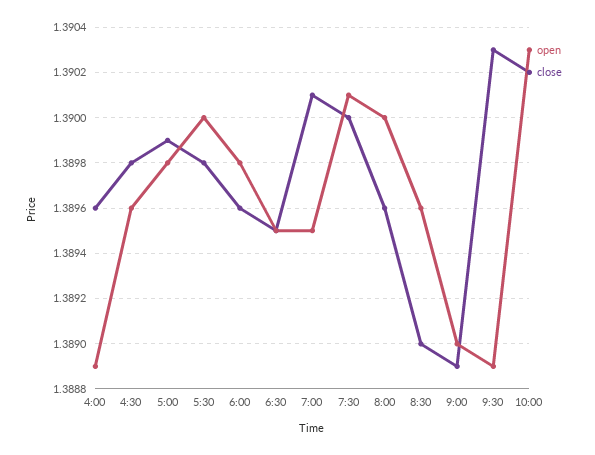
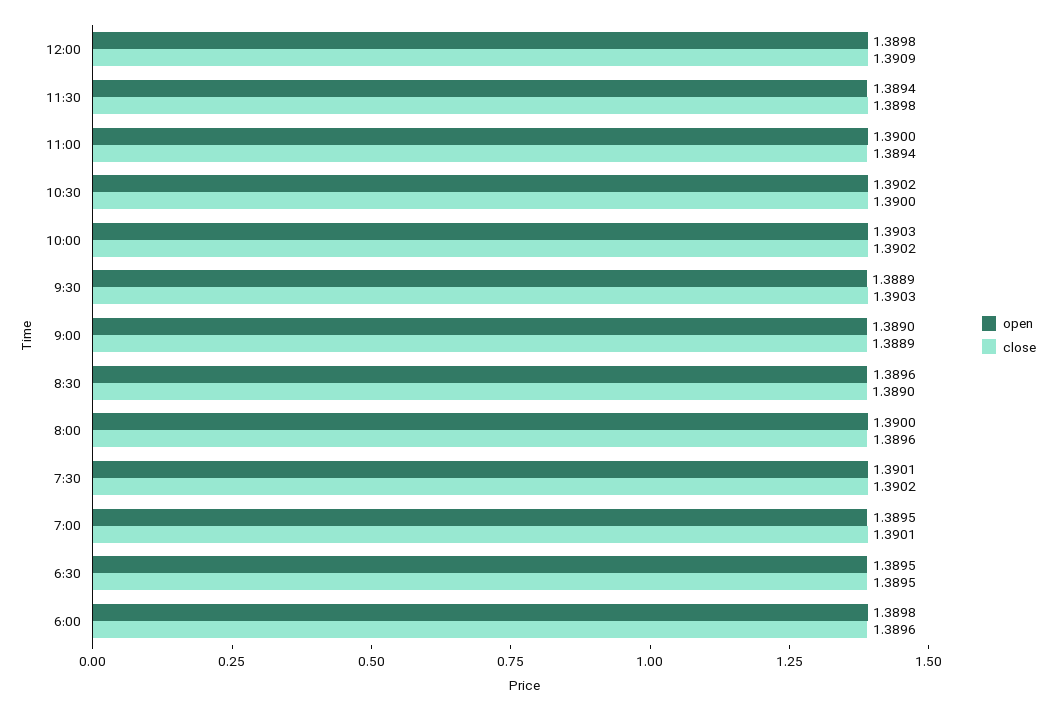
open, 4:00: 1.3889 -> none
close, 4:00: 1.3896 -> none
open, 4:30: 1.3896 -> none
close, 4:30: 1.3898 -> none
open, 5:00: 1.3898 -> none
close, 5:00: 1.3899 -> none
open, 5:30: 1.39 -> none
close, 5:30: 1.3898 -> none
close, 7:30: 1.39 -> 1.3902
open, 12:00: none -> 1.3898
close, 12:00: none -> 1.3909
open, 11:30: none -> 1.3894
close, 11:30: none -> 1.3898
open, 11:00: none -> 1.39
close, 11:00: none -> 1.3894
open, 10:30: none -> 1.3902
close, 10:30: none -> 1.39

